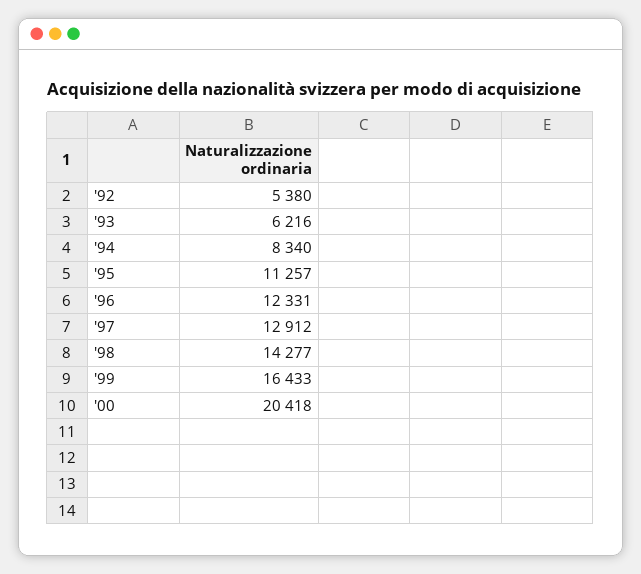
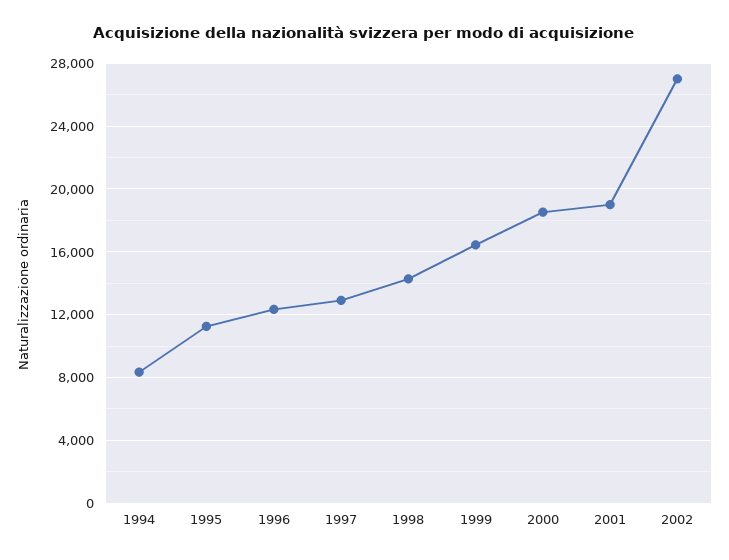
'92: 5380 -> none
'93: 6216 -> none
'00: 20418 -> 18500
2001: none -> 19000
2002: none -> 27000

